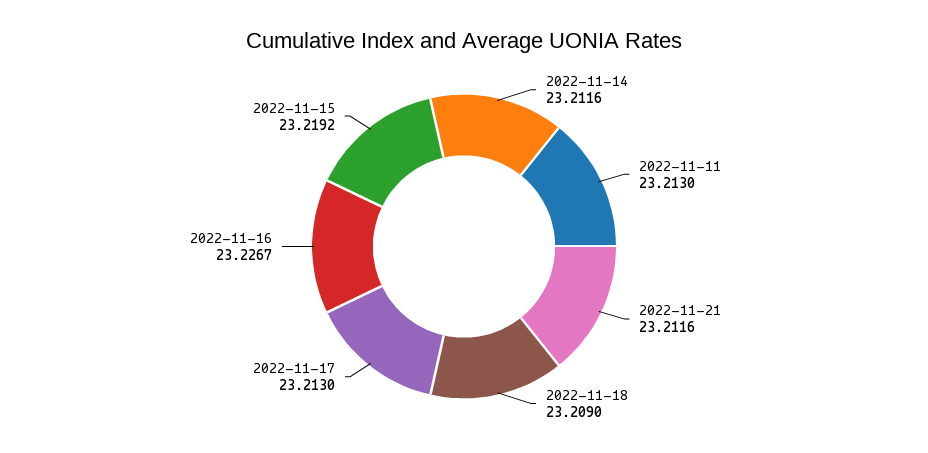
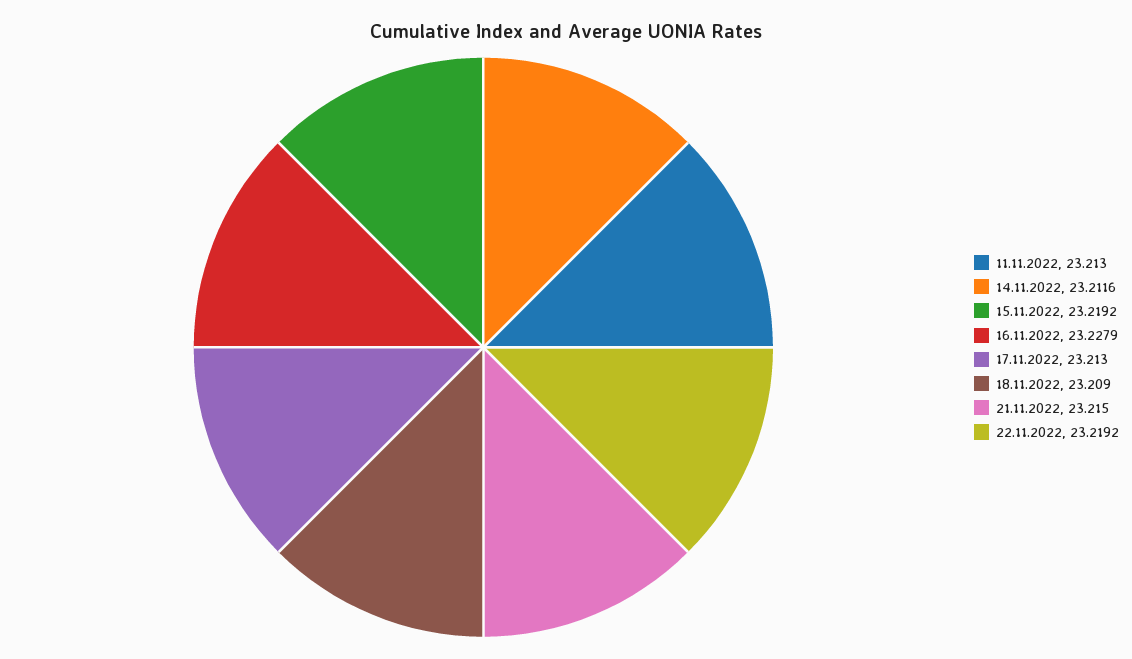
2022-11-21: 23.2116 -> 23.215
2022-11-16: 23.2267 -> 23.2279
22.11.2022: none -> 23.2192

